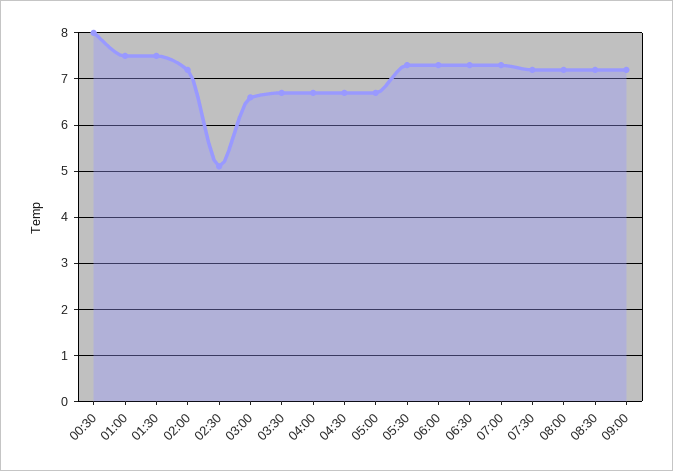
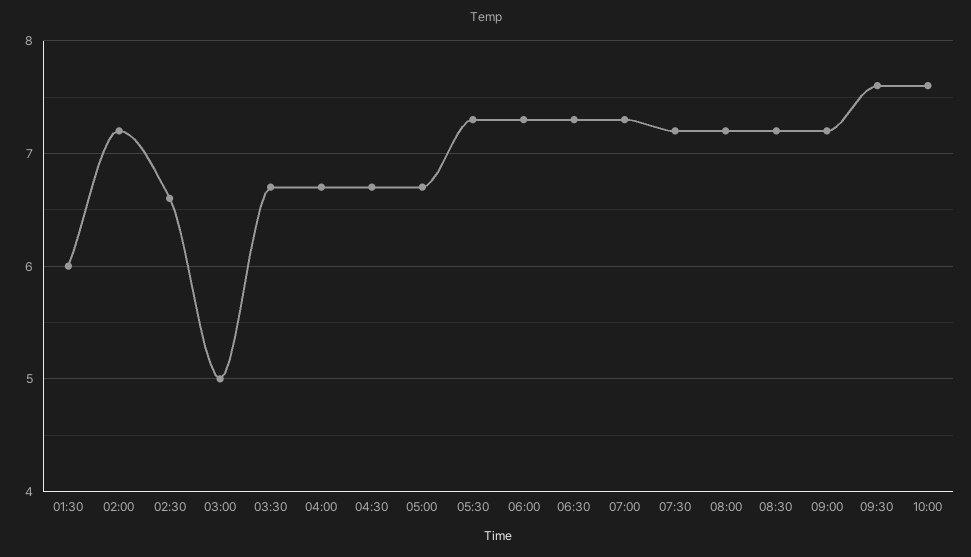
00:30: 8 -> none
01:00: 7.5 -> none
01:30: 7.5 -> 6
02:30: 5 -> 6.6
03:00: 6.5 -> 5
09:30: none -> 7.6
10:00: none -> 7.6

